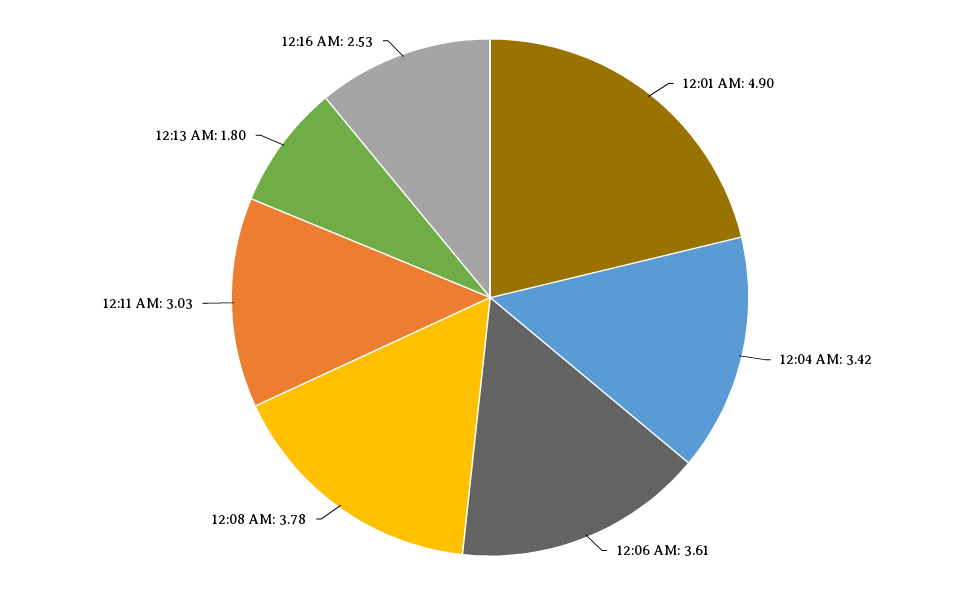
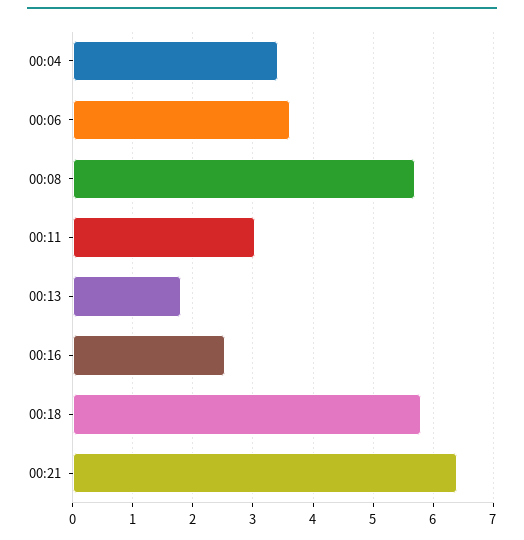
12:01 AM: 4.9 -> none
12:08 AM: 3.78 -> 5.7
00:18: none -> 5.8
00:21: none -> 6.4

